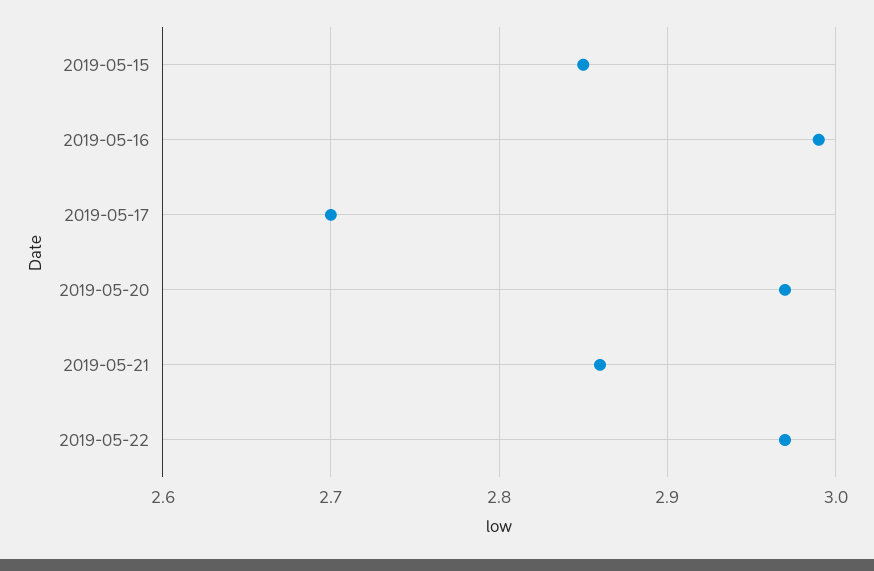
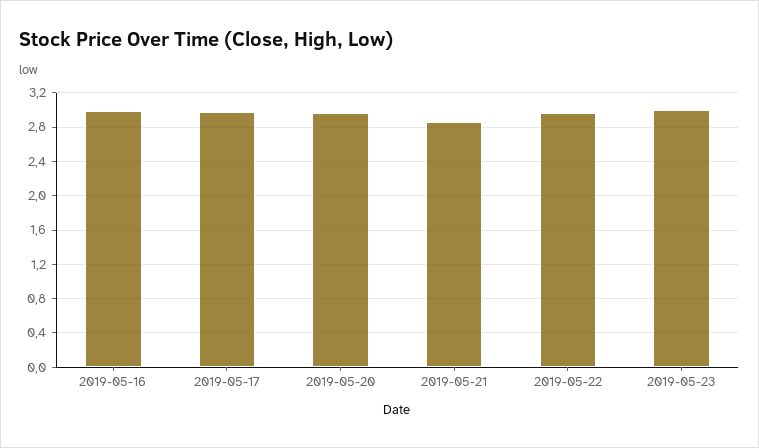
2019-05-15: 2.85 -> none
2019-05-17: 2.7 -> 3
2019-05-23: none -> 3

